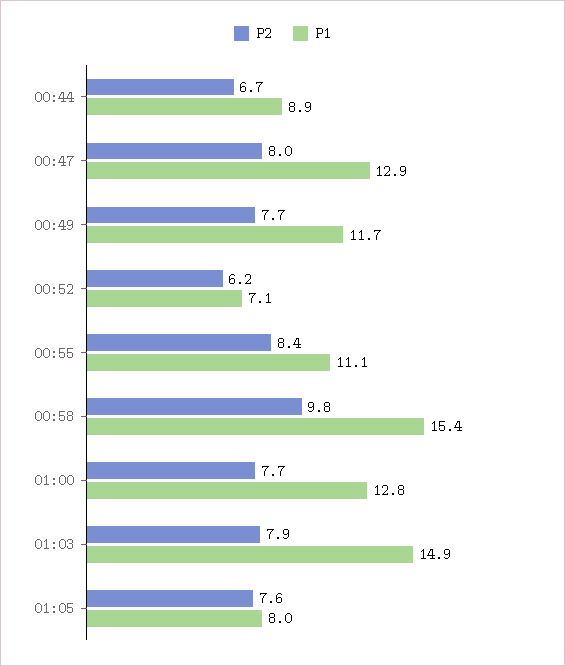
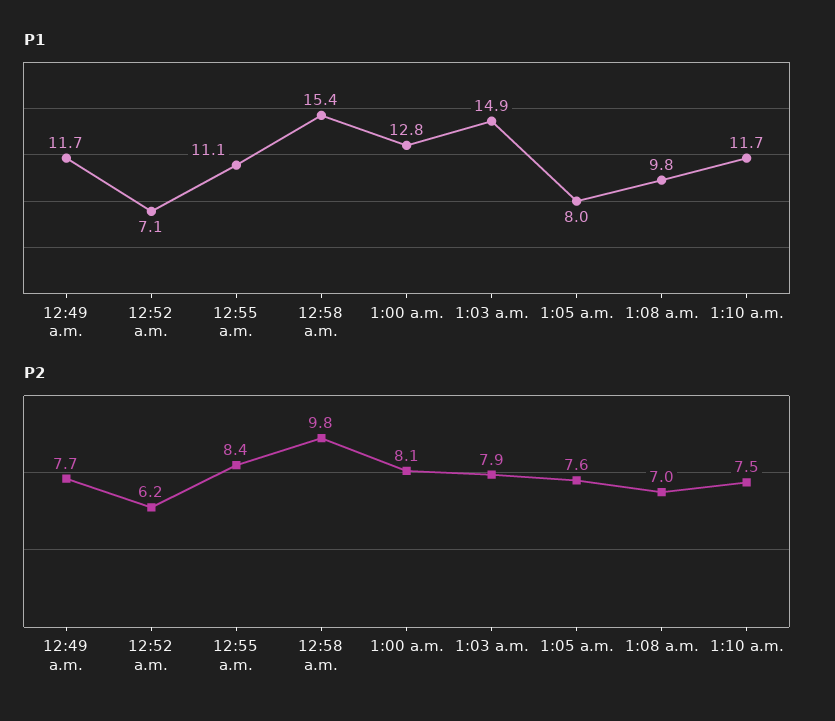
P2, 00:44: 6.7 -> none
P1, 00:44: 8.9 -> none
P2, 00:47: 8 -> none
P1, 00:47: 12.9 -> none
P2, 01:00: 7.7 -> 8.1
P1, 1:08 a.m.: none -> 9.8
P1, 1:10 a.m.: none -> 11.7
P2, 1:08 a.m.: none -> 7
P2, 1:10 a.m.: none -> 7.5

